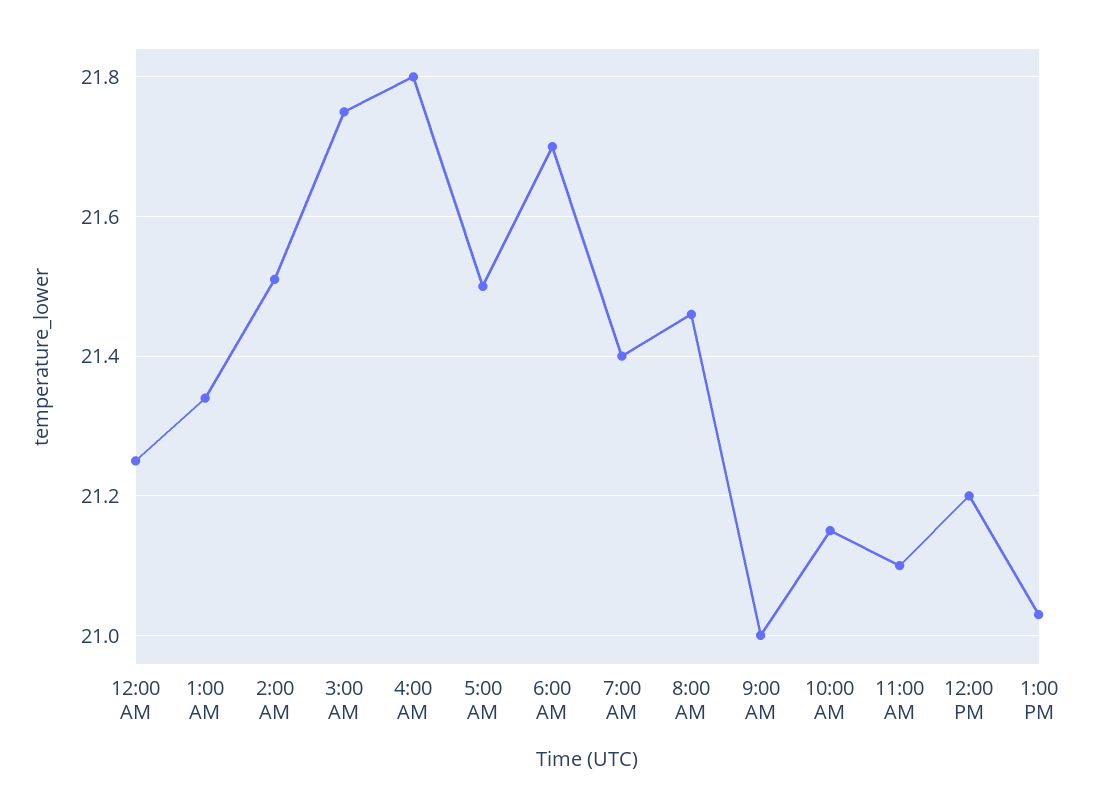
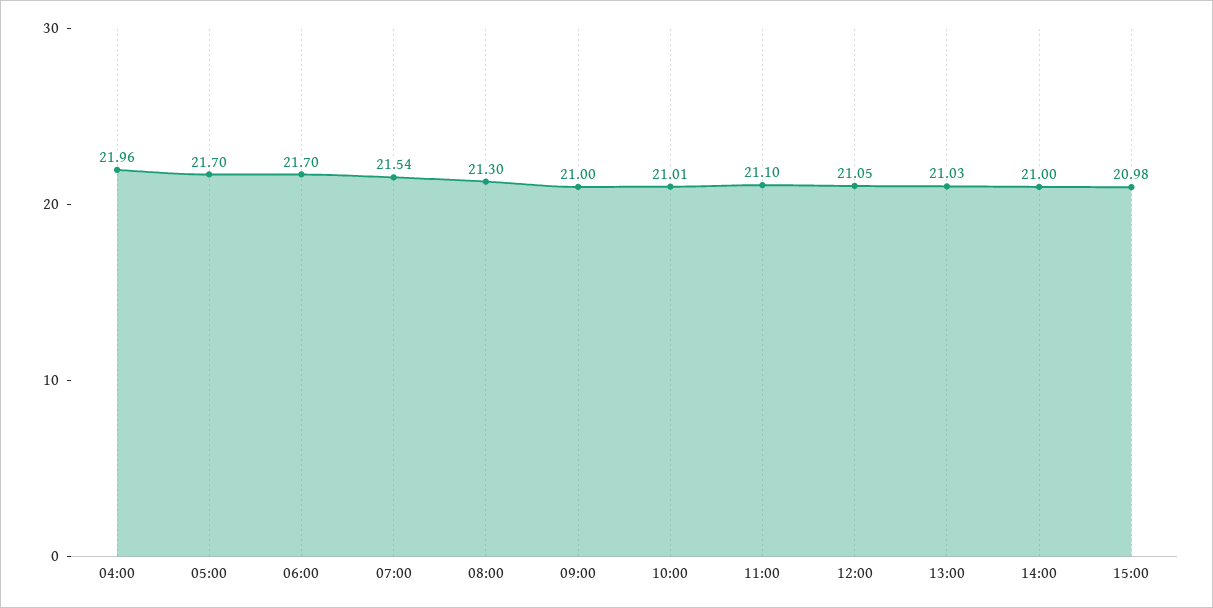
12:00 AM: 21.25 -> none
1:00 AM: 21.35 -> none
2:00 AM: 21.5 -> none
3:00 AM: 21.75 -> none
4:00 AM: 21.8 -> 21.96
5:00 AM: 21.5 -> 21.7
7:00 AM: 21.4 -> 21.54
8:00 AM: 21.45 -> 21.3
10:00 AM: 21.15 -> 21.01
12:00 PM: 21.2 -> 21.05
14:00: none -> 21
15:00: none -> 20.98

